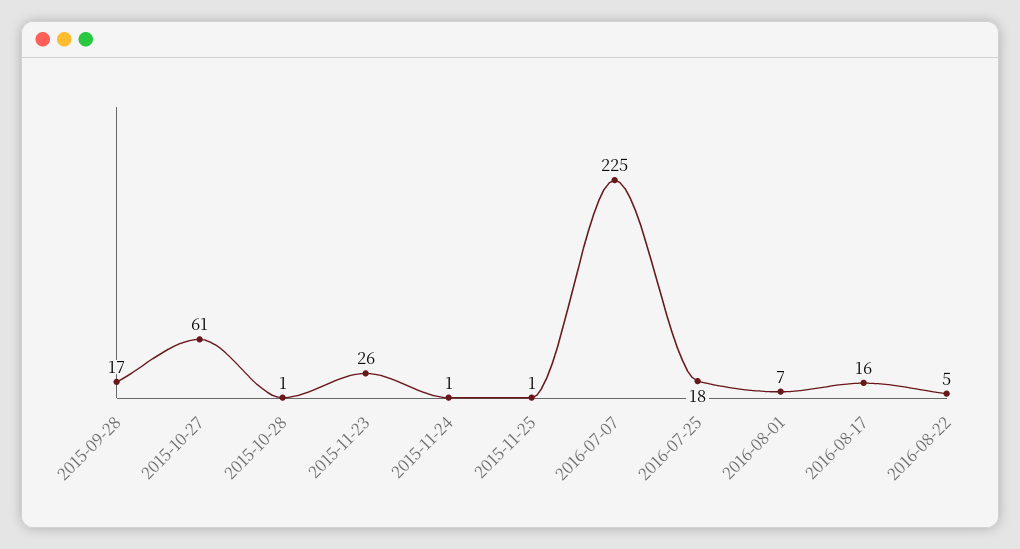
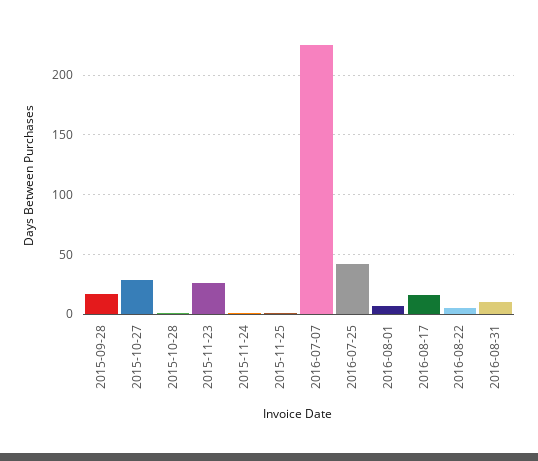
2015-10-27: 61 -> 30
2016-07-25: 18 -> 40
2016-08-31: none -> 10

